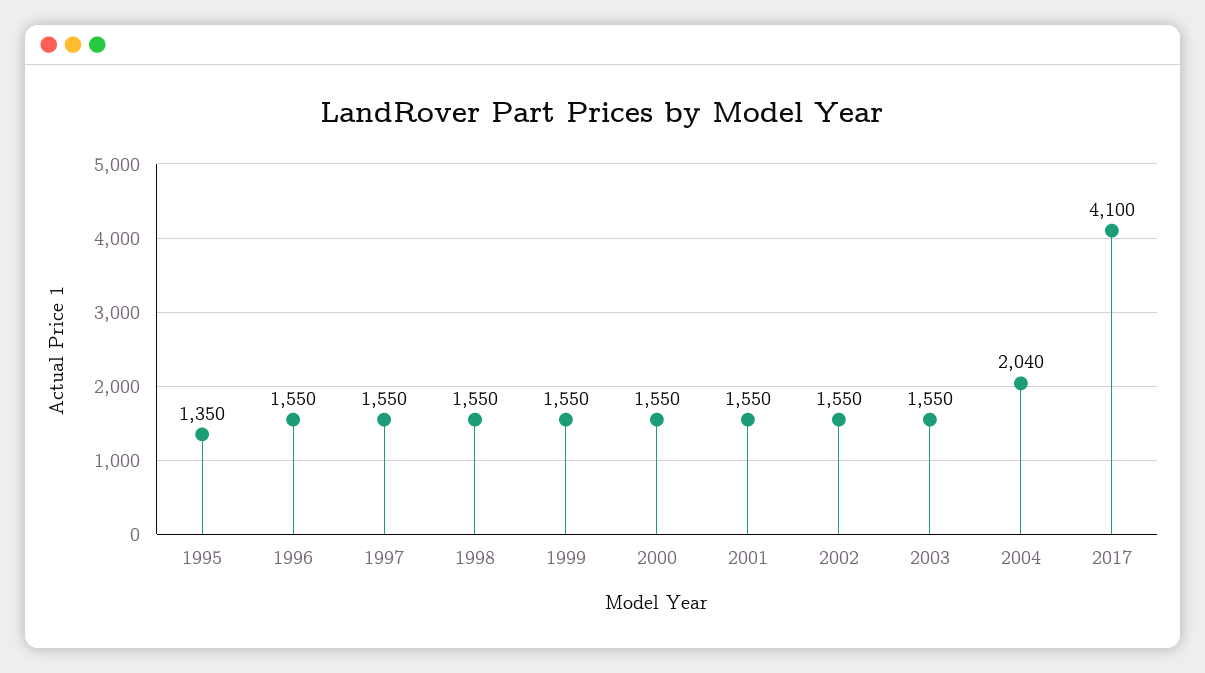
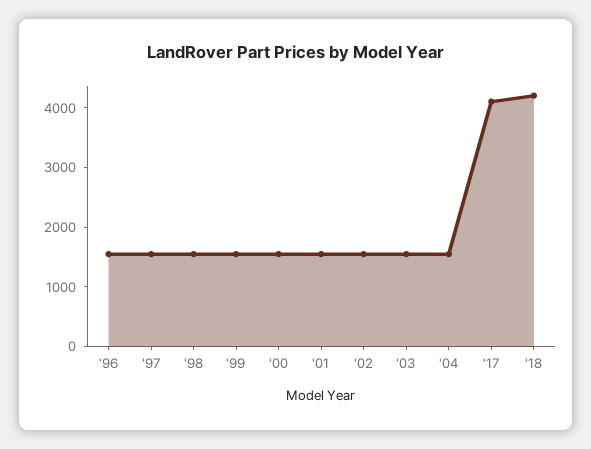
1995: 1350 -> none
2004: 2040 -> 1600
'18: none -> 4200

